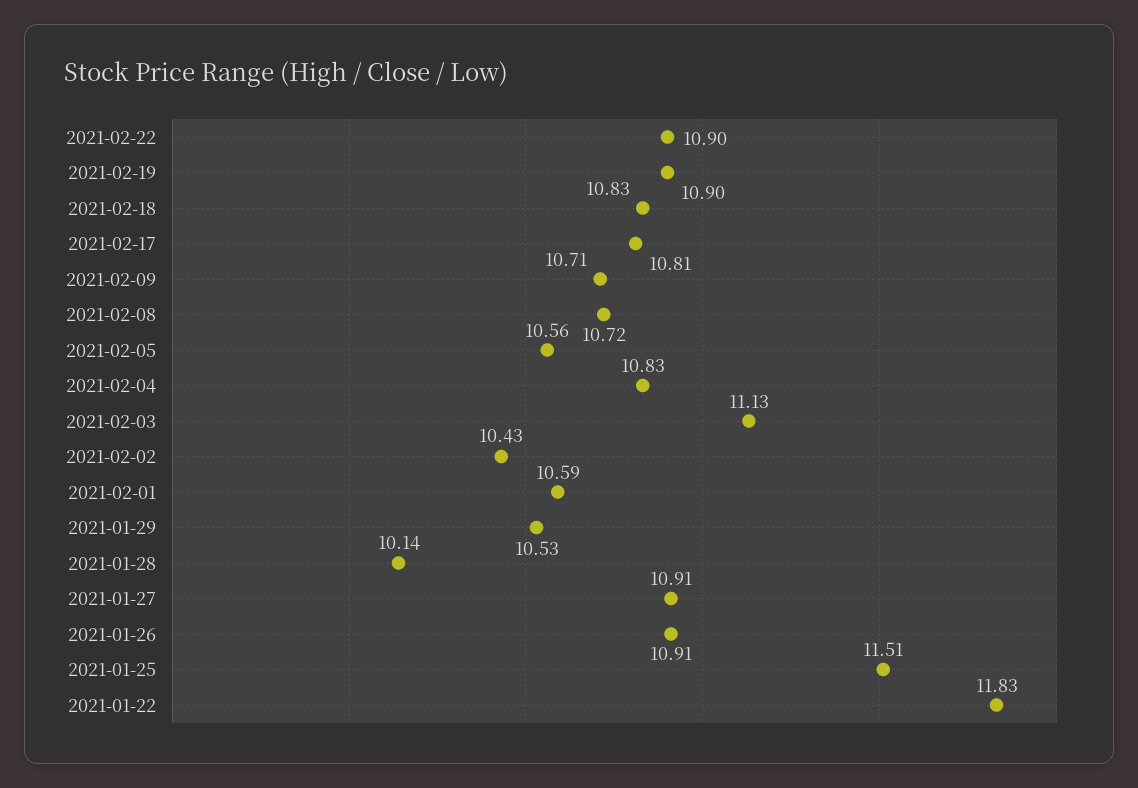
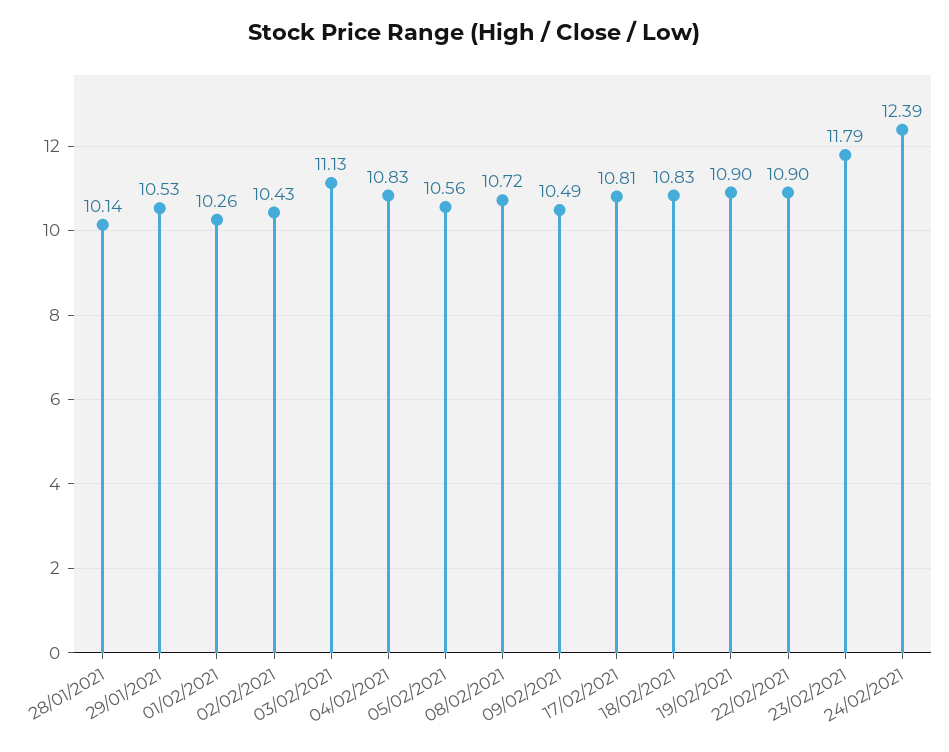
2021-02-09: 10.71 -> 10.49
2021-02-01: 10.59 -> 10.26
2021-01-27: 10.91 -> none
2021-01-26: 10.91 -> none
2021-01-25: 11.51 -> none
2021-01-22: 11.83 -> none
23/02/2021: none -> 11.79
24/02/2021: none -> 12.39

